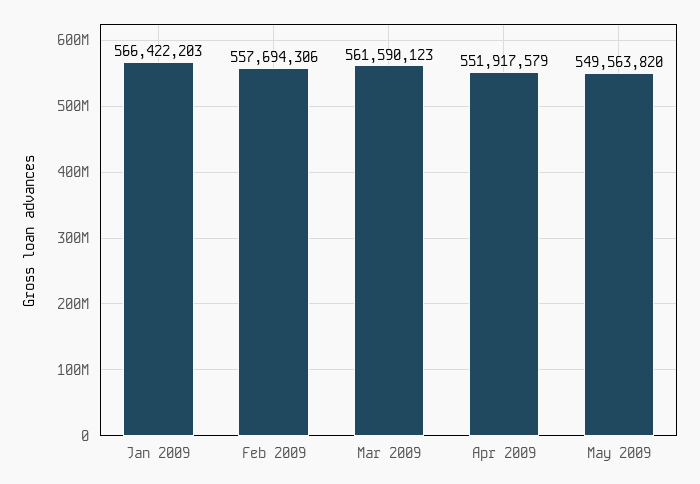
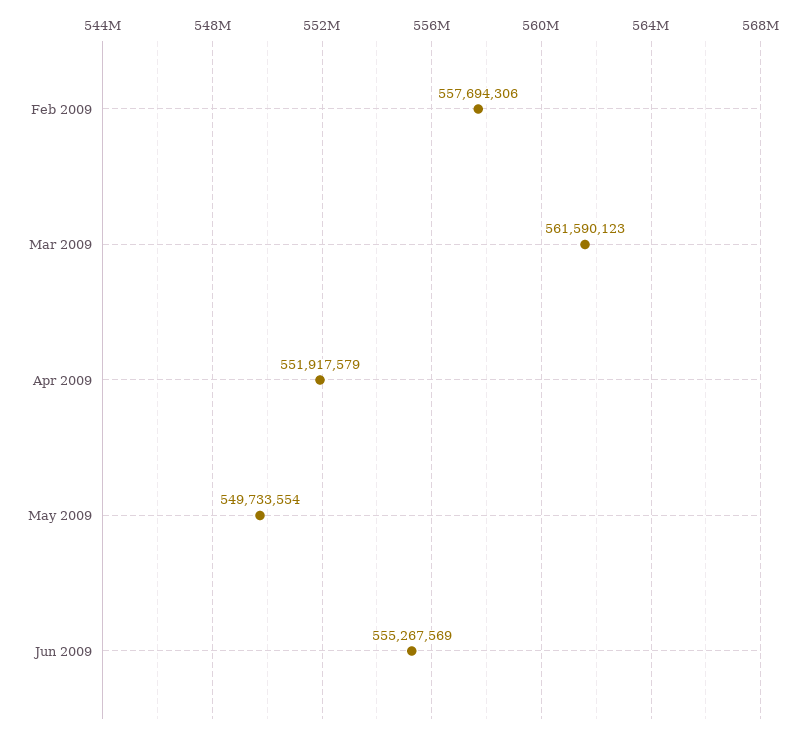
Jan 2009: 566422203 -> none
May 2009: 549563820 -> 549733554
Jun 2009: none -> 555267569

